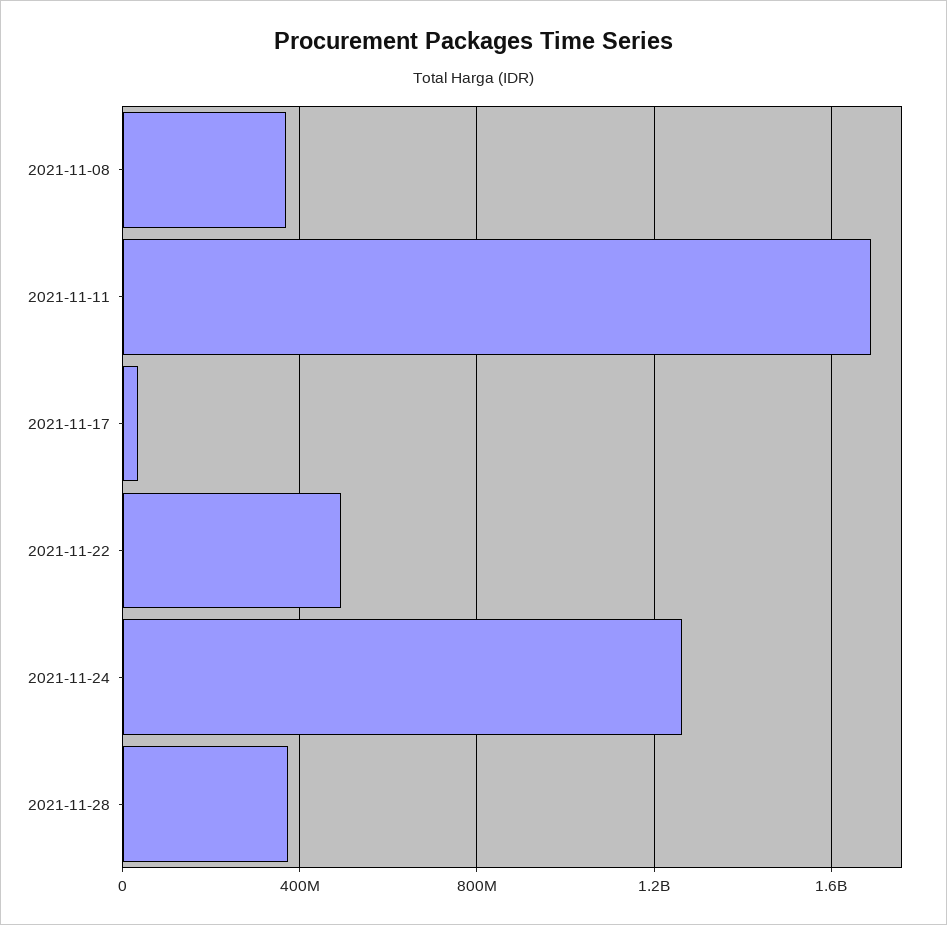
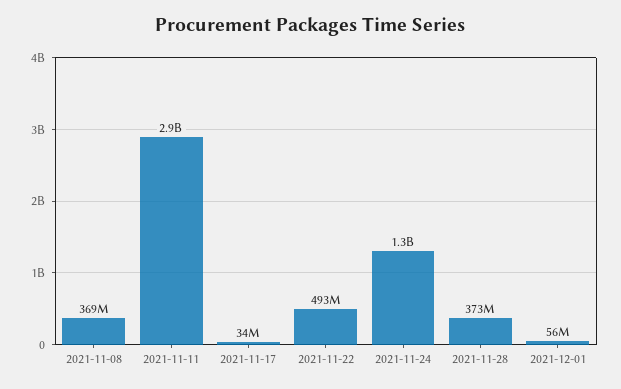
2021-11-11: 1700000000 -> 2900000000
2021-12-01: none -> 56000000

